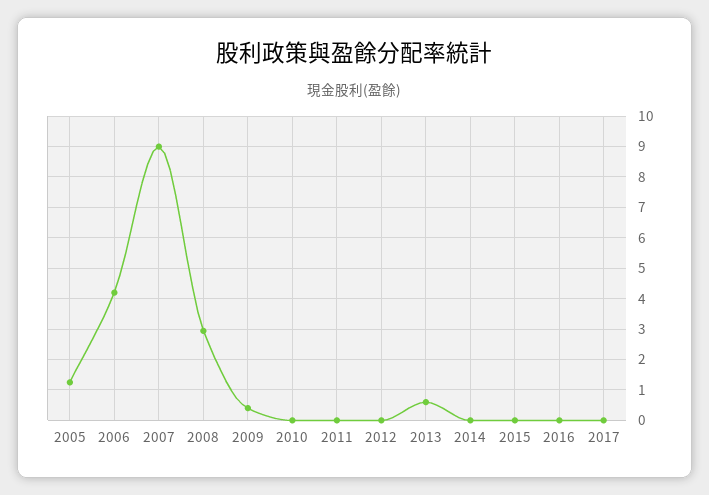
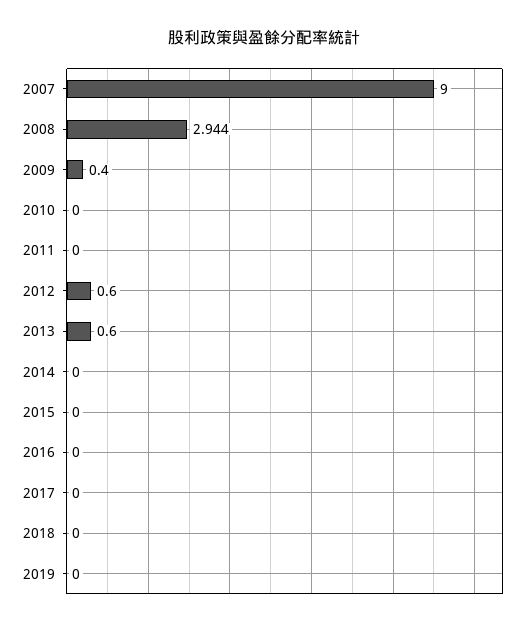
2005: 1.2 -> none
2006: 4.2 -> none
2012: 0 -> 0.6
2018: none -> 0
2019: none -> 0

